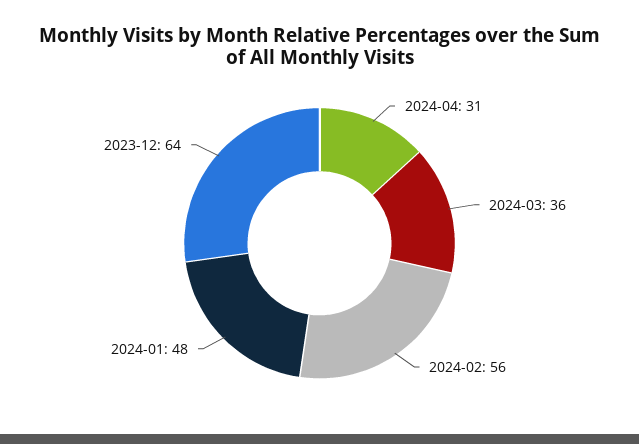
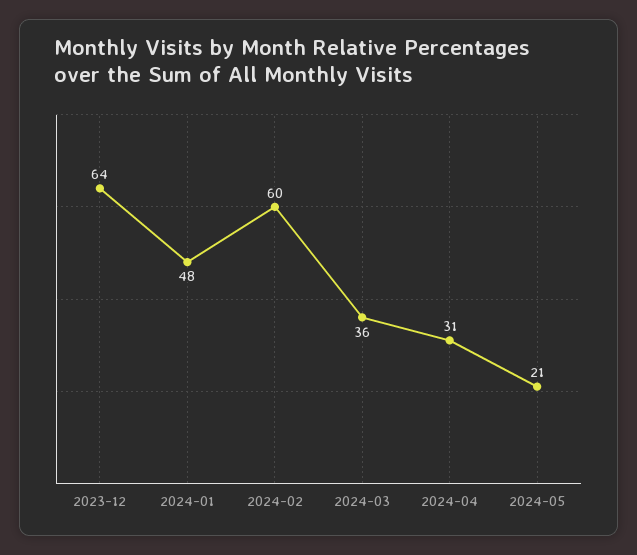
2024-02: 56 -> 60
2024-05: none -> 21

